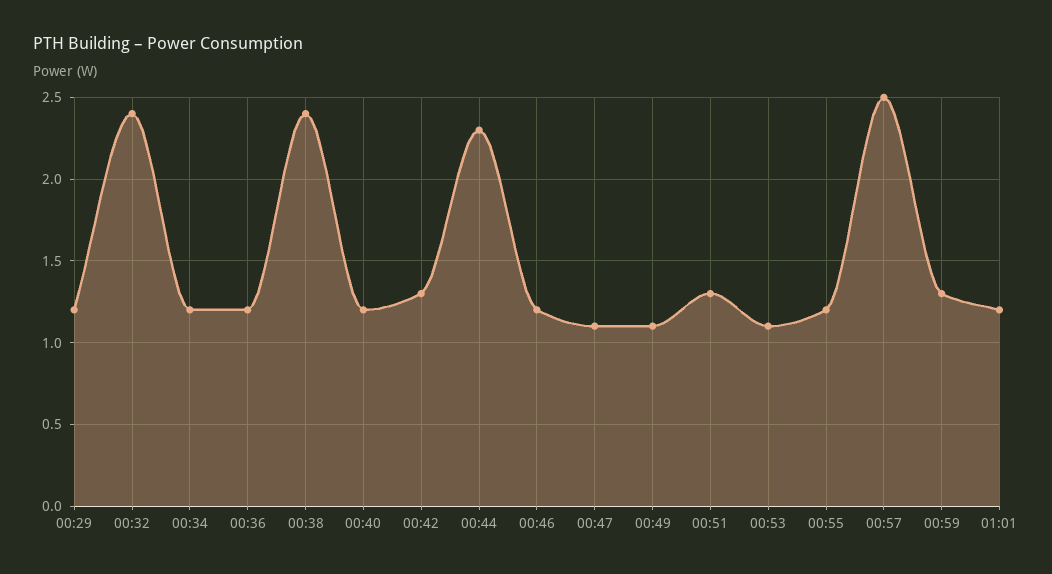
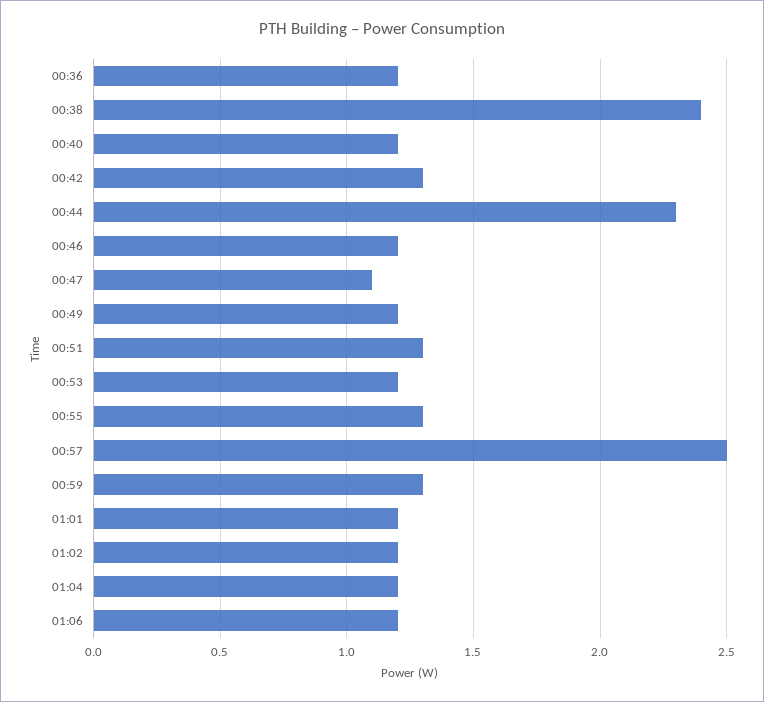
00:29: 1.2 -> none
00:32: 2.4 -> none
00:34: 1.2 -> none
00:49: 1.1 -> 1.2
00:53: 1.1 -> 1.2
00:55: 1.2 -> 1.3
01:02: none -> 1.2
01:04: none -> 1.2
01:06: none -> 1.2

